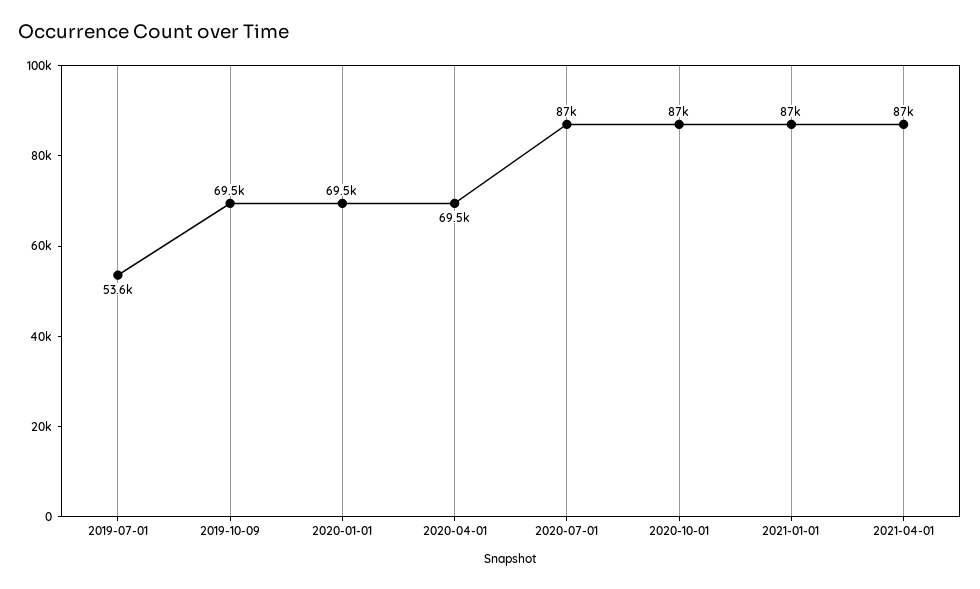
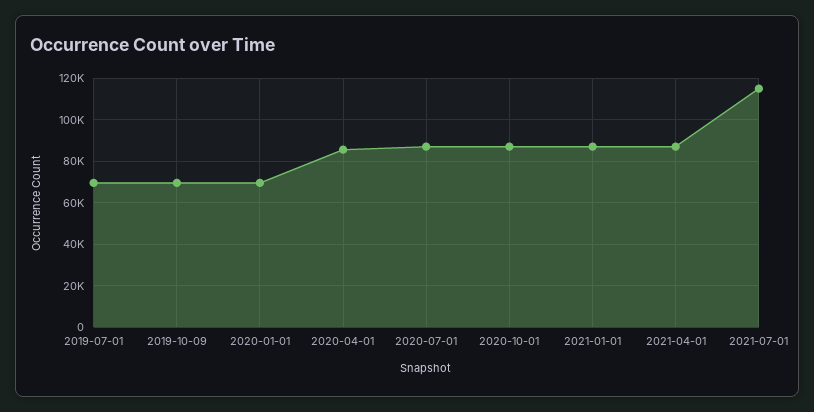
2019-07-01: 53600 -> 70000
2020-04-01: 69500 -> 85000
2021-07-01: none -> 115000

